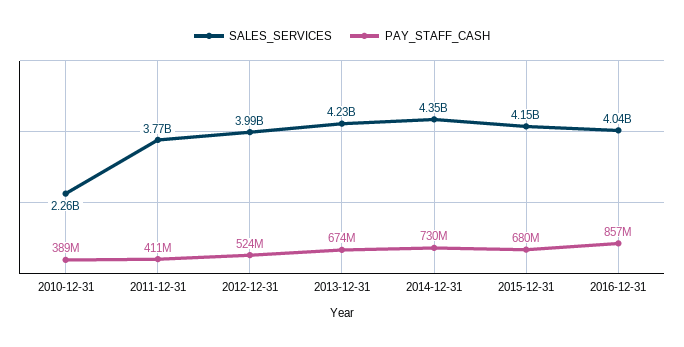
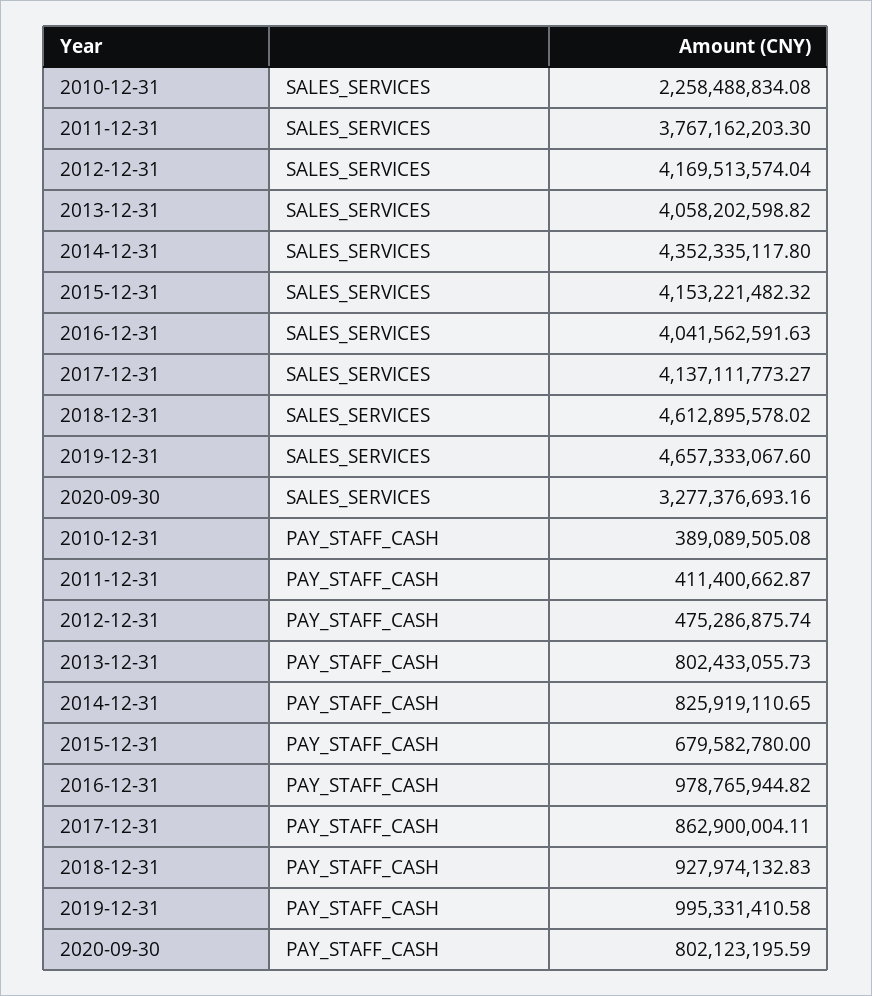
SALES_SERVICES, 2012-12-31: 3990000000 -> 4169513574.04
PAY_STAFF_CASH, 2012-12-31: 524000000 -> 475286875.74
SALES_SERVICES, 2013-12-31: 4230000000 -> 4058202598.82
PAY_STAFF_CASH, 2013-12-31: 674000000 -> 802433055.73
PAY_STAFF_CASH, 2014-12-31: 730000000 -> 825919110.65
PAY_STAFF_CASH, 2016-12-31: 857000000 -> 978765944.82
SALES_SERVICES, 2017-12-31: none -> 4137111773.27
SALES_SERVICES, 2018-12-31: none -> 4612895578.02
SALES_SERVICES, 2019-12-31: none -> 4657333067.6
SALES_SERVICES, 2020-09-30: none -> 3277376693.16
PAY_STAFF_CASH, 2017-12-31: none -> 862900004.11
PAY_STAFF_CASH, 2018-12-31: none -> 927974132.83
PAY_STAFF_CASH, 2019-12-31: none -> 995331410.58
PAY_STAFF_CASH, 2020-09-30: none -> 802123195.59

